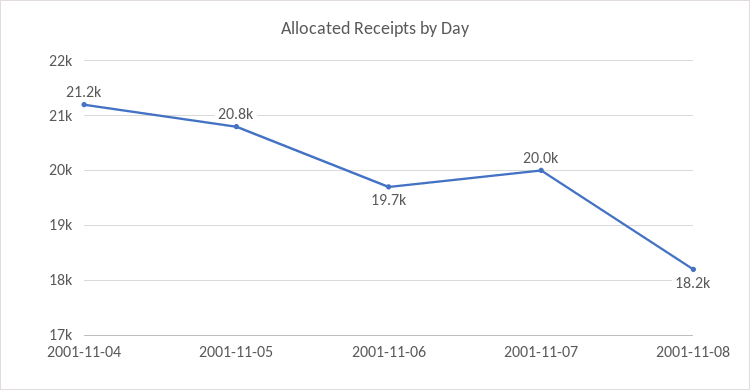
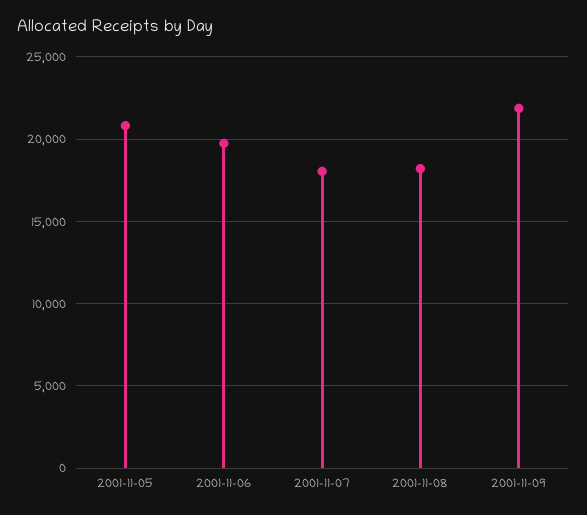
2001-11-04: 21200 -> none
2001-11-07: 20000 -> 18000
2001-11-09: none -> 22000

